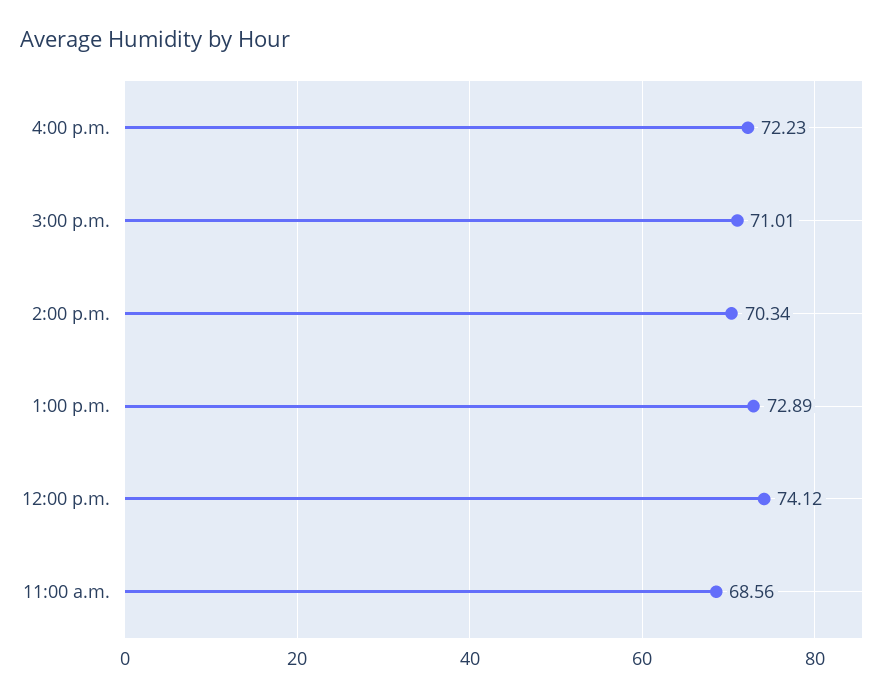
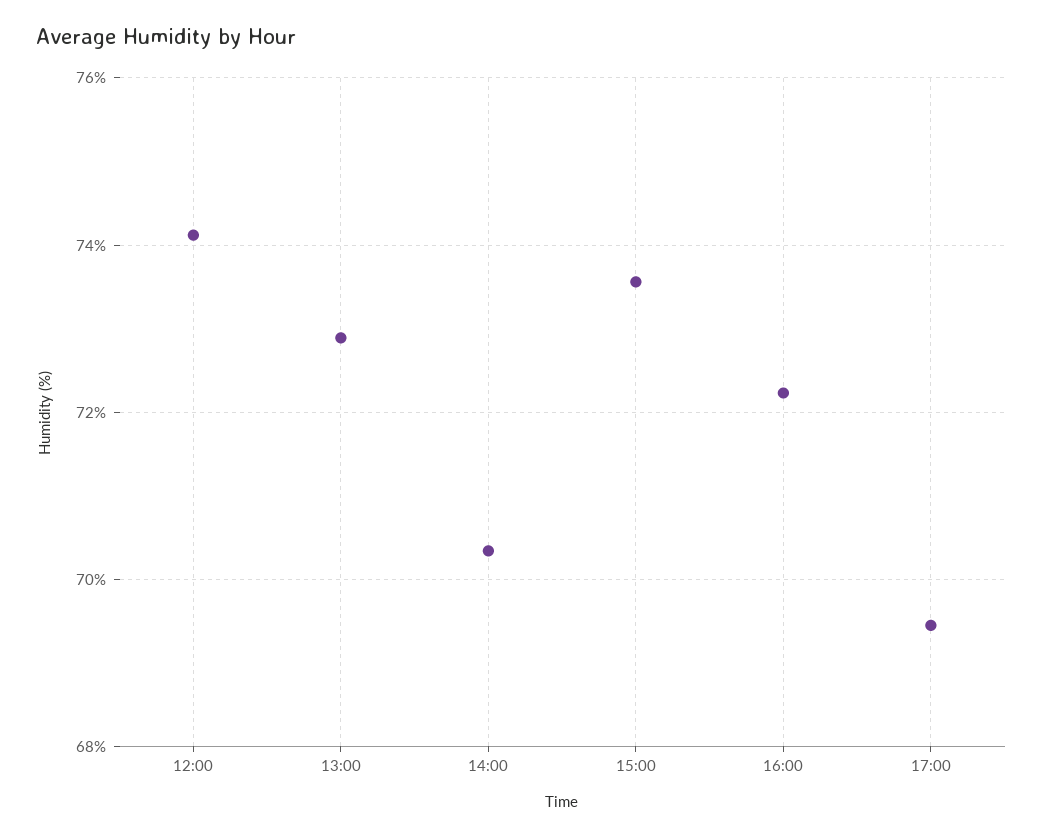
3:00 p.m.: 71.01 -> 73.6
11:00 a.m.: 68.56 -> none
17:00: none -> 69.4

